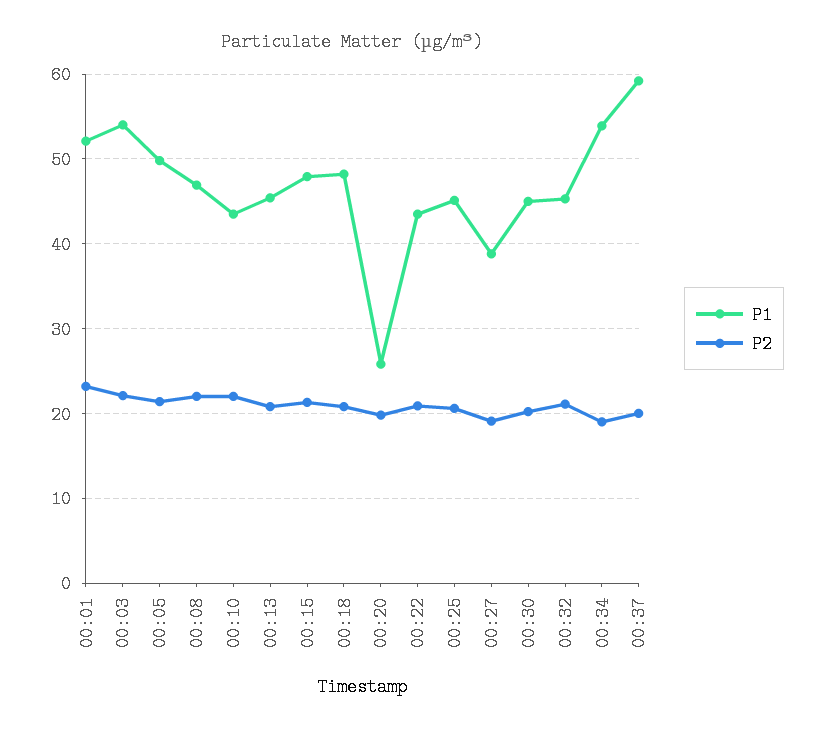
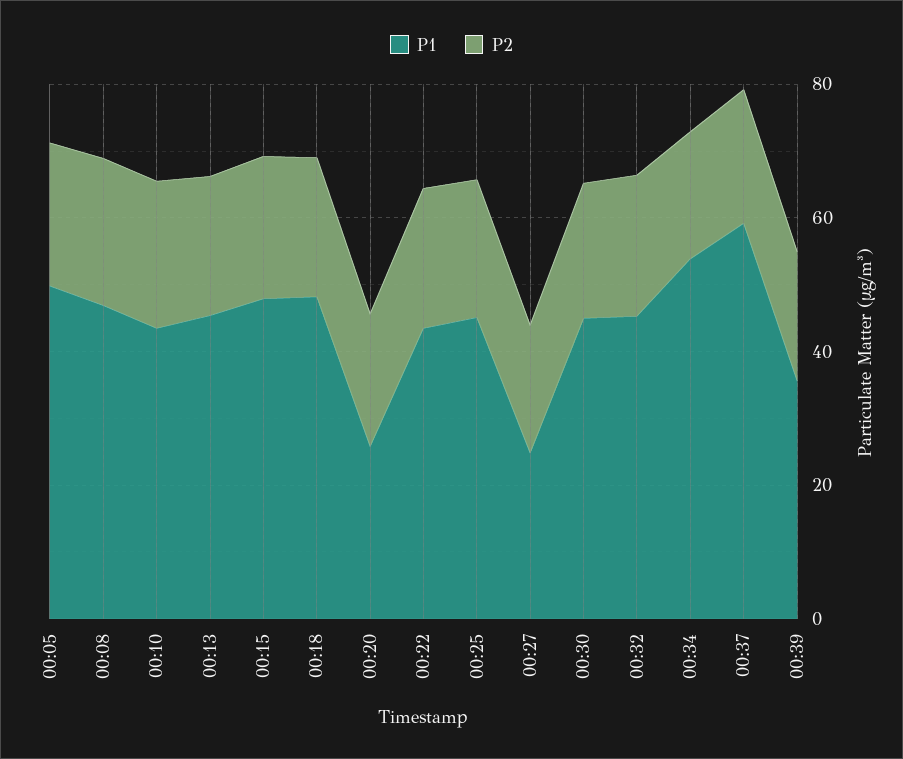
P1, 00:01: 52 -> none
P2, 00:01: 23 -> none
P1, 00:03: 54 -> none
P2, 00:03: 22 -> none
P1, 00:27: 39 -> 25
P1, 00:39: none -> 35
P2, 00:39: none -> 20

